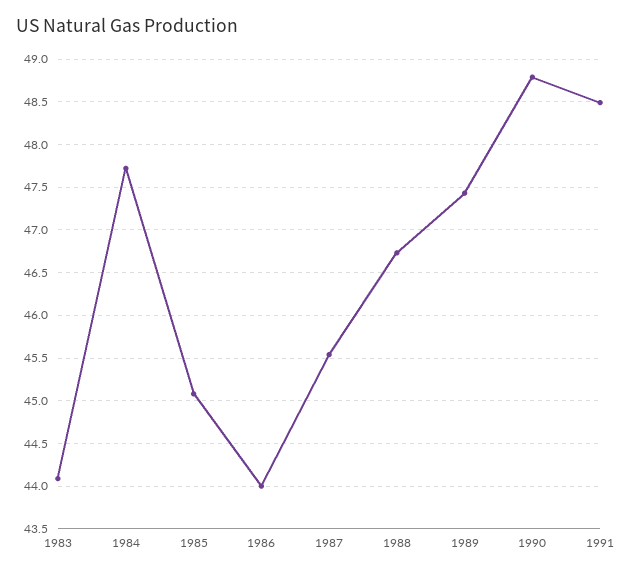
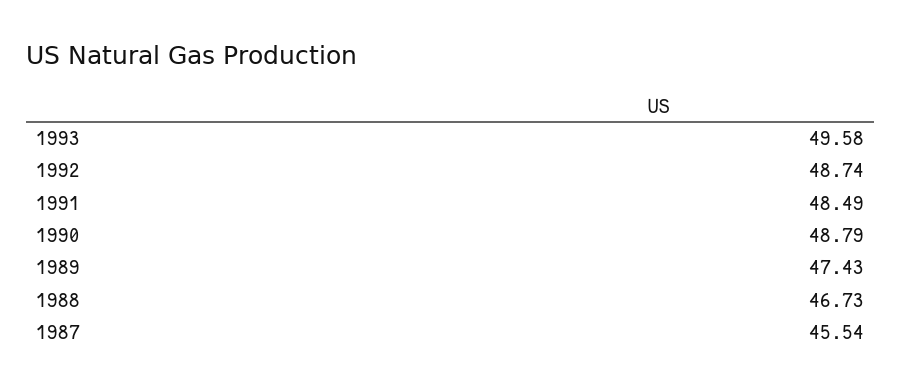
1983: 44.1 -> none
1984: 47.7 -> none
1985: 45.1 -> none
1986: 44 -> none
1993: none -> 49.58
1992: none -> 48.74

